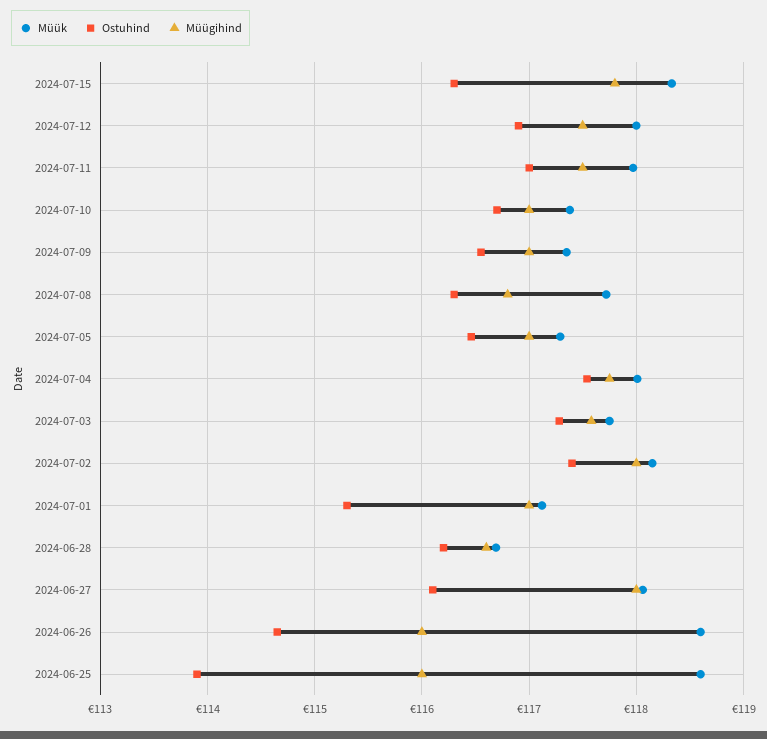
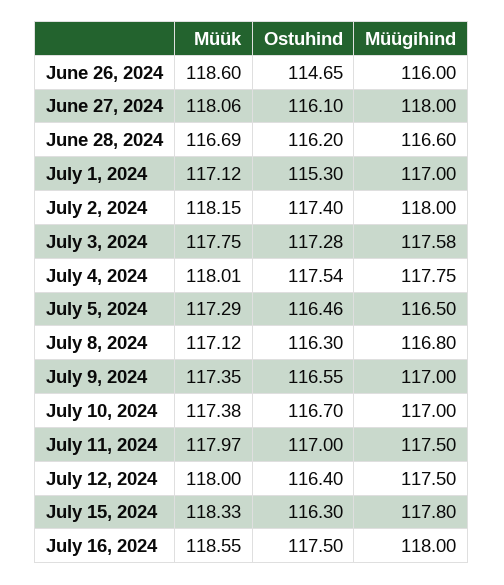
Ostuhind, 2024-07-12: 116.9 -> 116.4
Müük, 2024-07-08: 117.7 -> 117.12
Müügihind, 2024-07-05: 117 -> 116.5
Müük, 2024-06-25: 118.6 -> none
Ostuhind, 2024-06-25: 113.9 -> none
Müügihind, 2024-06-25: 116 -> none
Müük, July 16, 2024: none -> 118.55
Ostuhind, July 16, 2024: none -> 117.5
Müügihind, July 16, 2024: none -> 118

